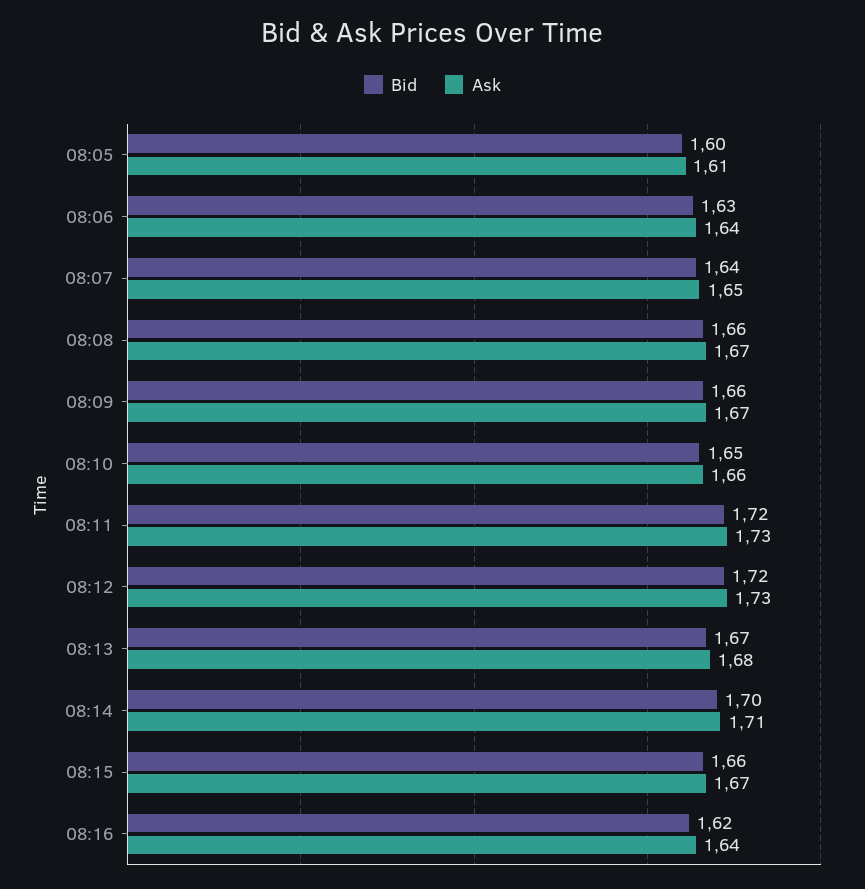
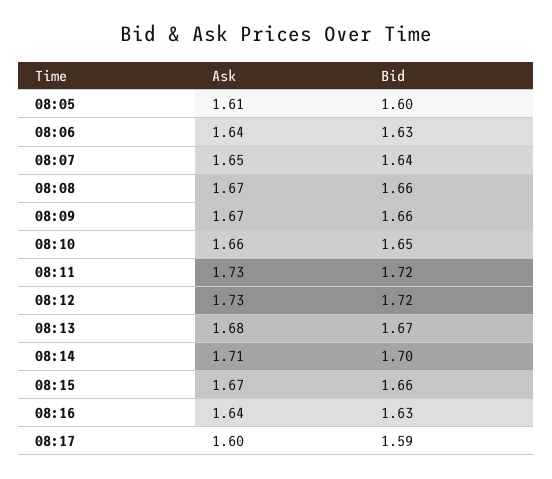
Bid, 08:16: 1.62 -> 1.63
Ask, 08:17: none -> 1.6
Bid, 08:17: none -> 1.59

